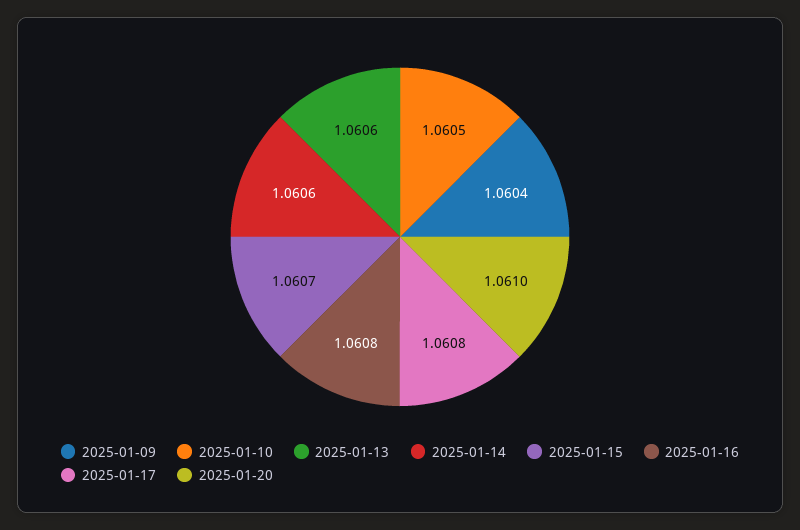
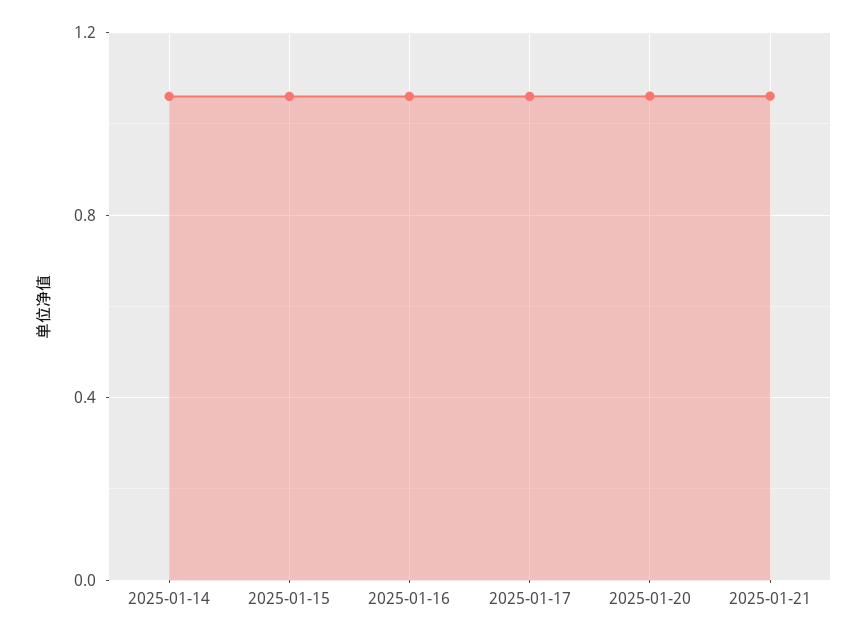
2025-01-09: 1.0604 -> none
2025-01-10: 1.0605 -> none
2025-01-13: 1.0606 -> none
2025-01-21: none -> 1.05

